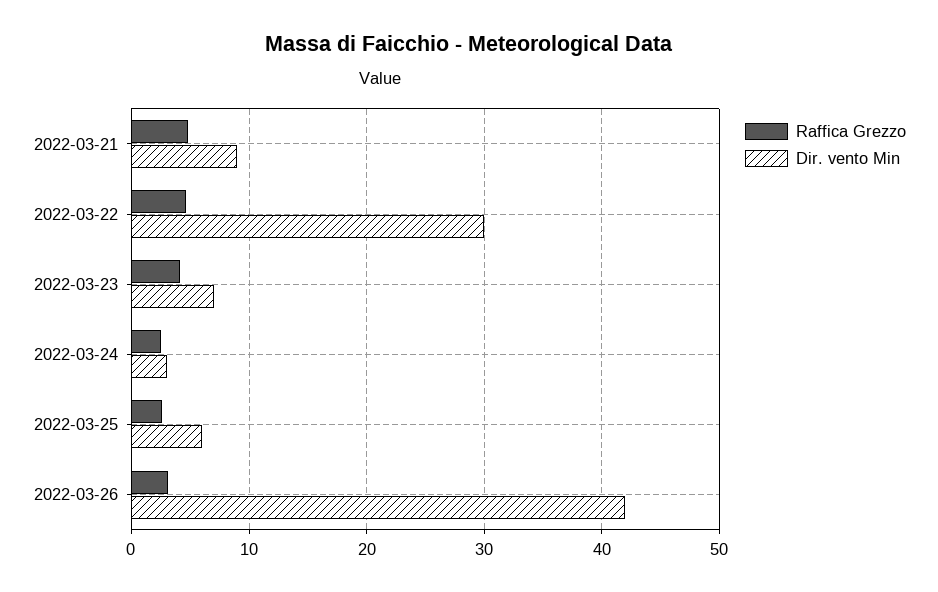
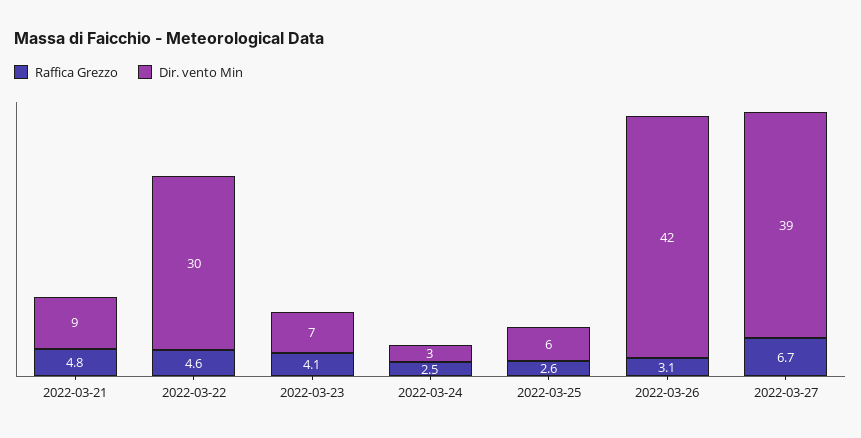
Raffica Grezzo, 2022-03-27: none -> 6.7
Dir. vento Min, 2022-03-27: none -> 39

